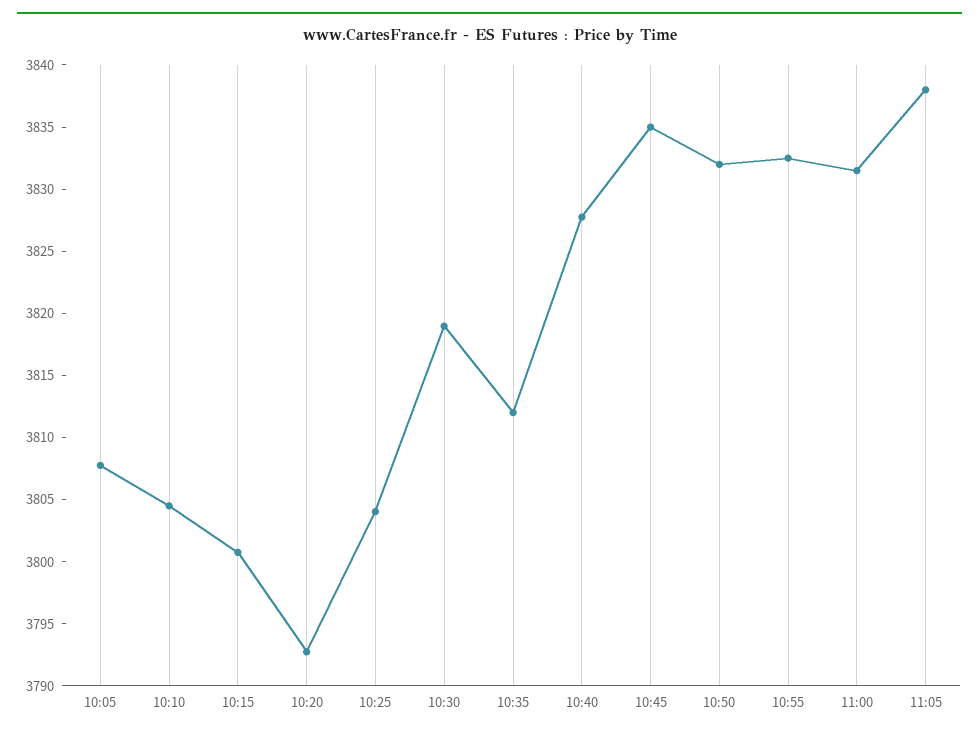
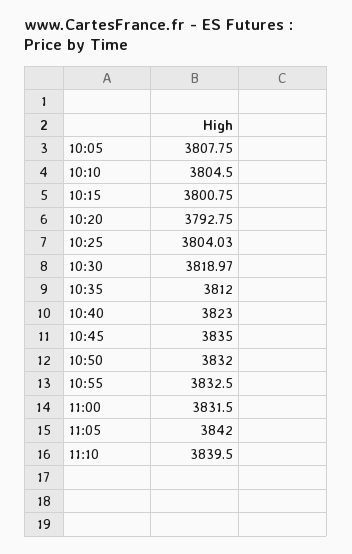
10:40: 3828 -> 3823
11:05: 3838 -> 3842
11:10: none -> 3839.5

